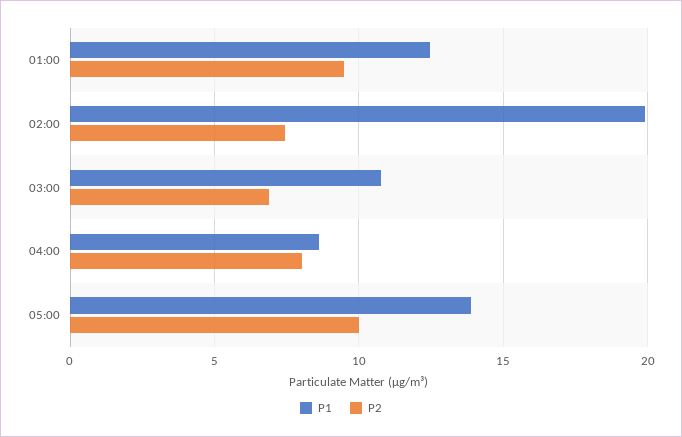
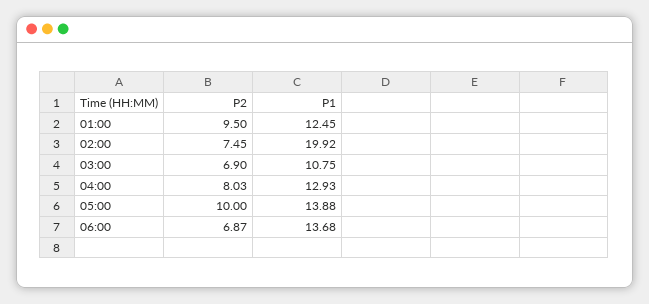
P1, 04:00: 8.5 -> 12.93
P2, 06:00: none -> 6.87
P1, 06:00: none -> 13.68

